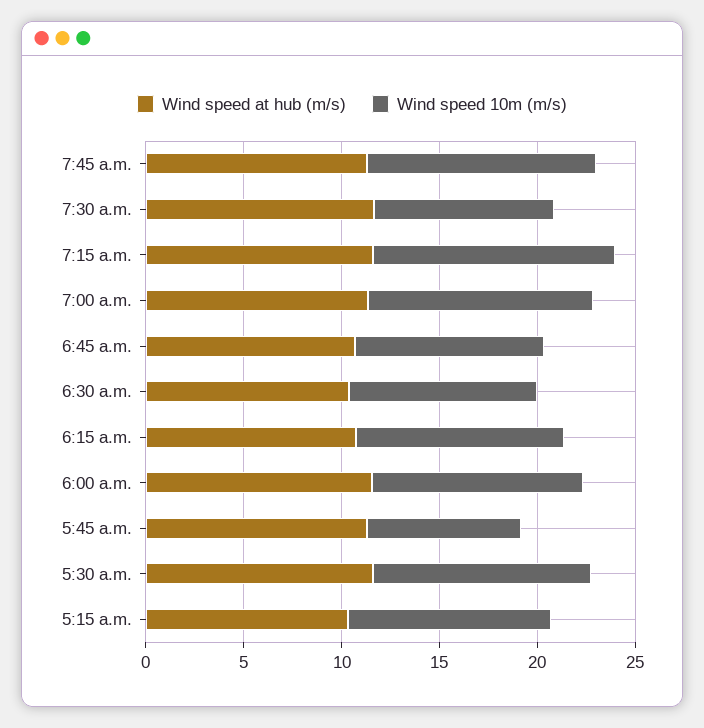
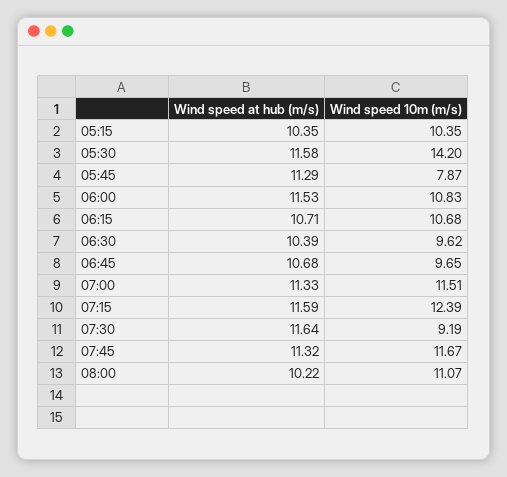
Wind speed 10m (m/s), 5:30 a.m.: 11 -> 14.2
Wind speed at hub (m/s), 08:00: none -> 10.22
Wind speed 10m (m/s), 08:00: none -> 11.07

